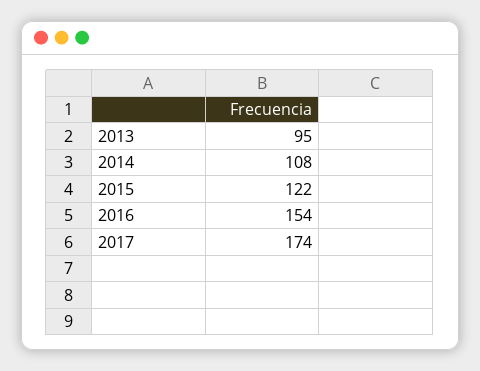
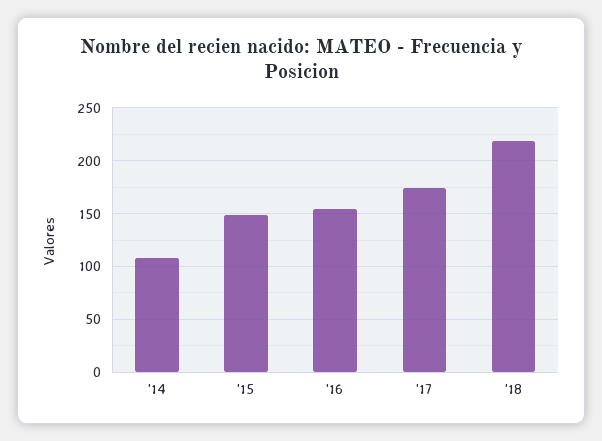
2013: 95 -> none
2015: 122 -> 150
'18: none -> 220

